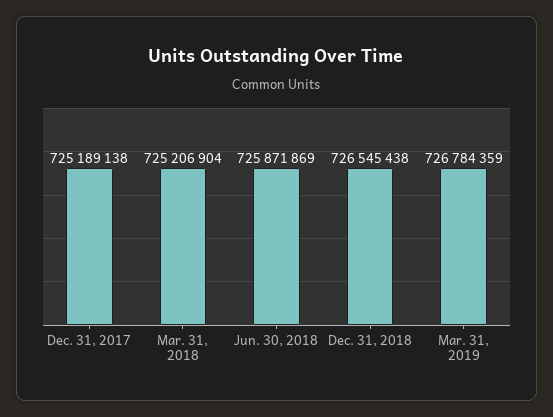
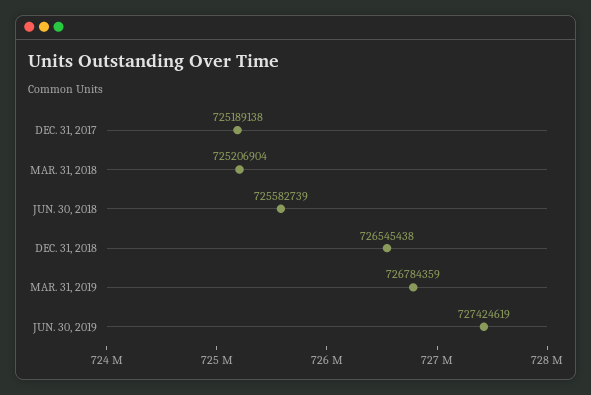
Jun. 30, 2018: 725871869 -> 725582739
JUN. 30, 2019: none -> 727424619

